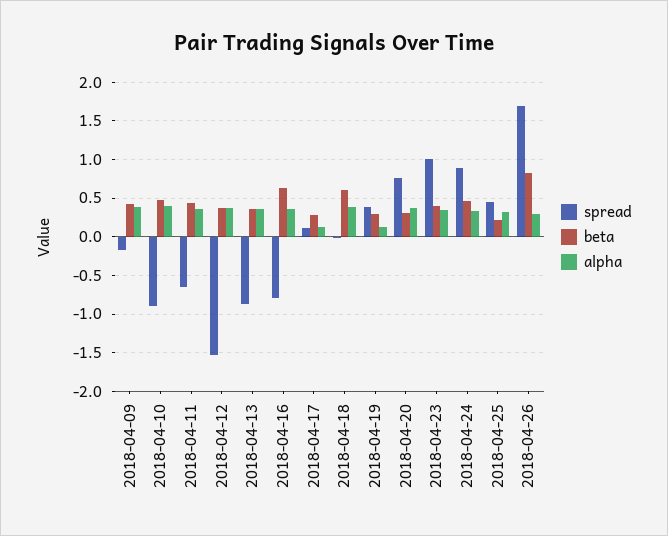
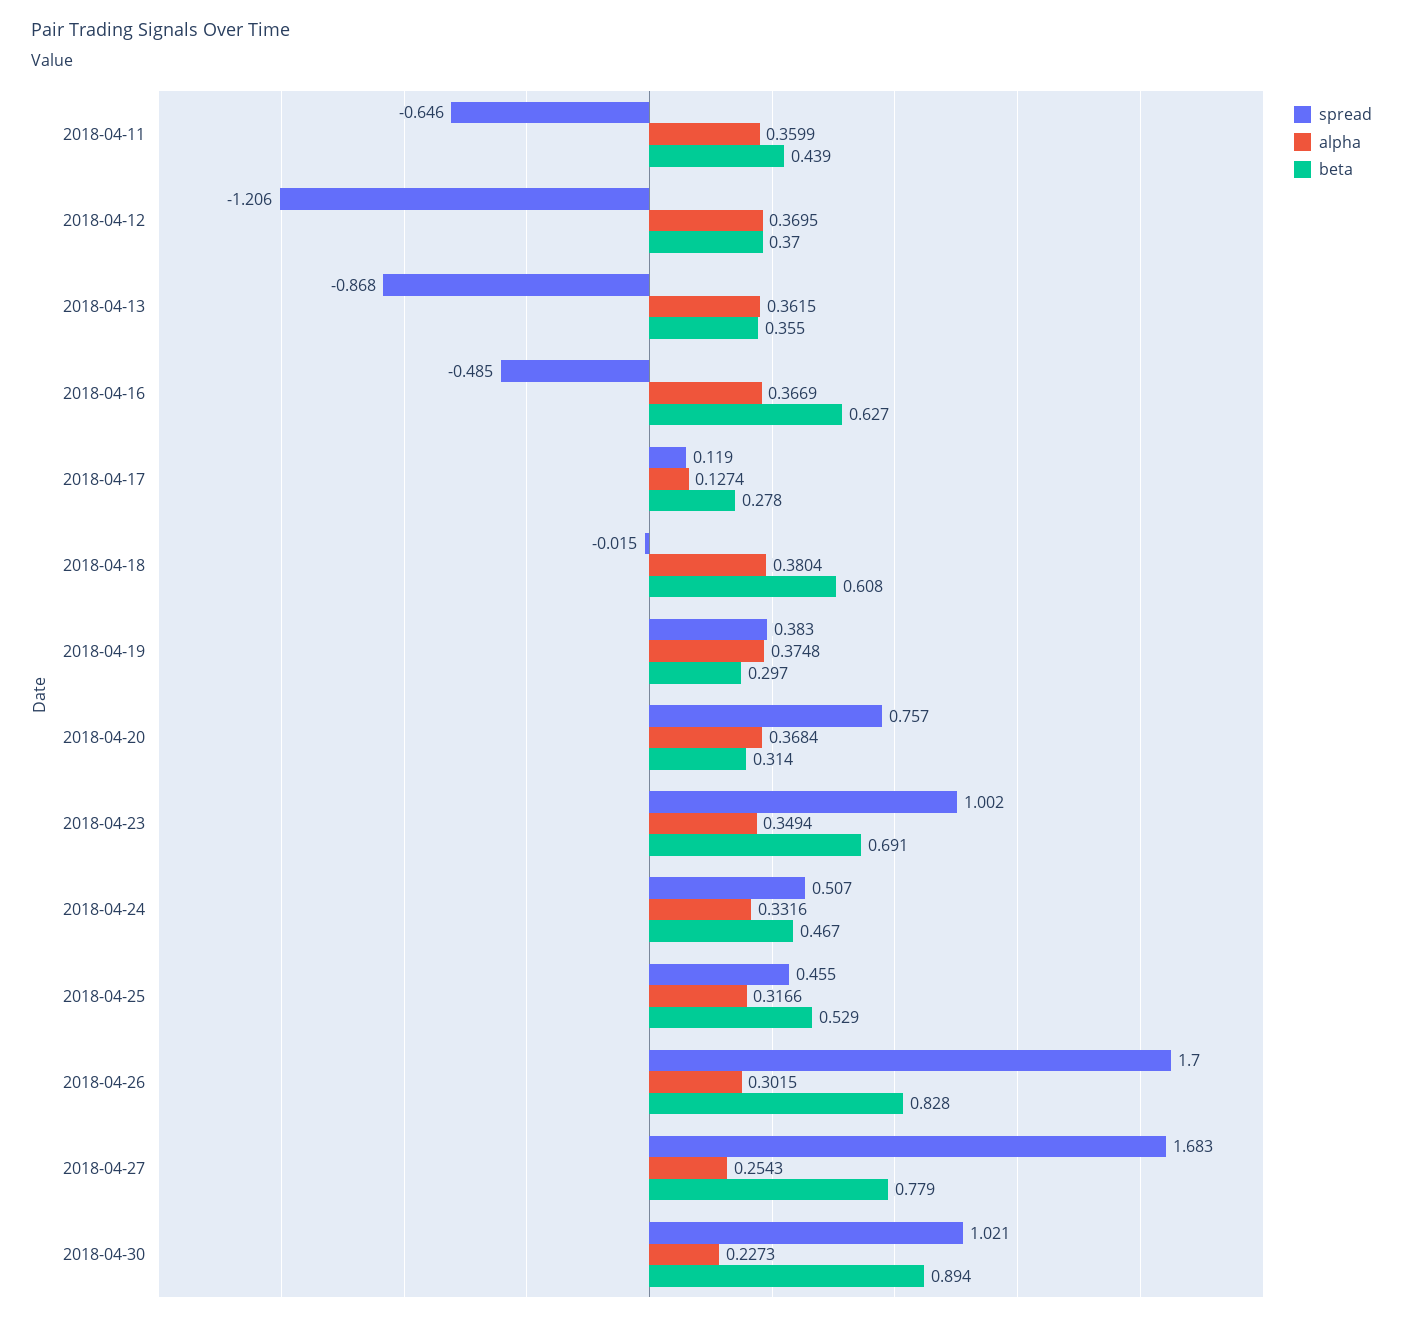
spread, 2018-04-09: -0.2 -> none
beta, 2018-04-09: 0.4 -> none
alpha, 2018-04-09: 0.4 -> none
spread, 2018-04-10: -0.9 -> none
beta, 2018-04-10: 0.5 -> none
alpha, 2018-04-10: 0.4 -> none
spread, 2018-04-12: -1.5 -> -1.206
spread, 2018-04-16: -0.8 -> -0.485
alpha, 2018-04-19: 0.1 -> 0.3748
beta, 2018-04-23: 0.4 -> 0.691
spread, 2018-04-24: 0.9 -> 0.507
beta, 2018-04-25: 0.2 -> 0.529
spread, 2018-04-27: none -> 1.683
alpha, 2018-04-27: none -> 0.2543
beta, 2018-04-27: none -> 0.779
spread, 2018-04-30: none -> 1.021
alpha, 2018-04-30: none -> 0.2273
beta, 2018-04-30: none -> 0.894

